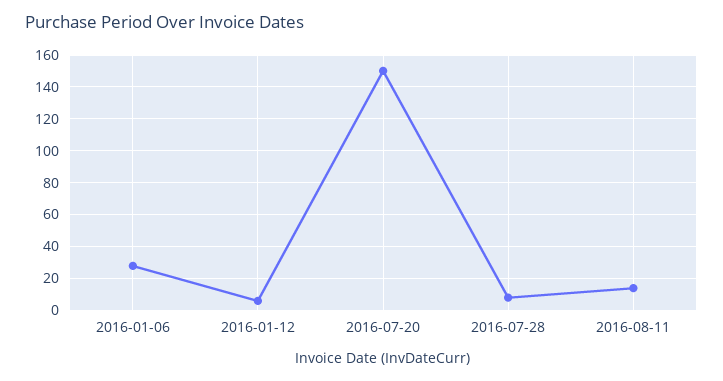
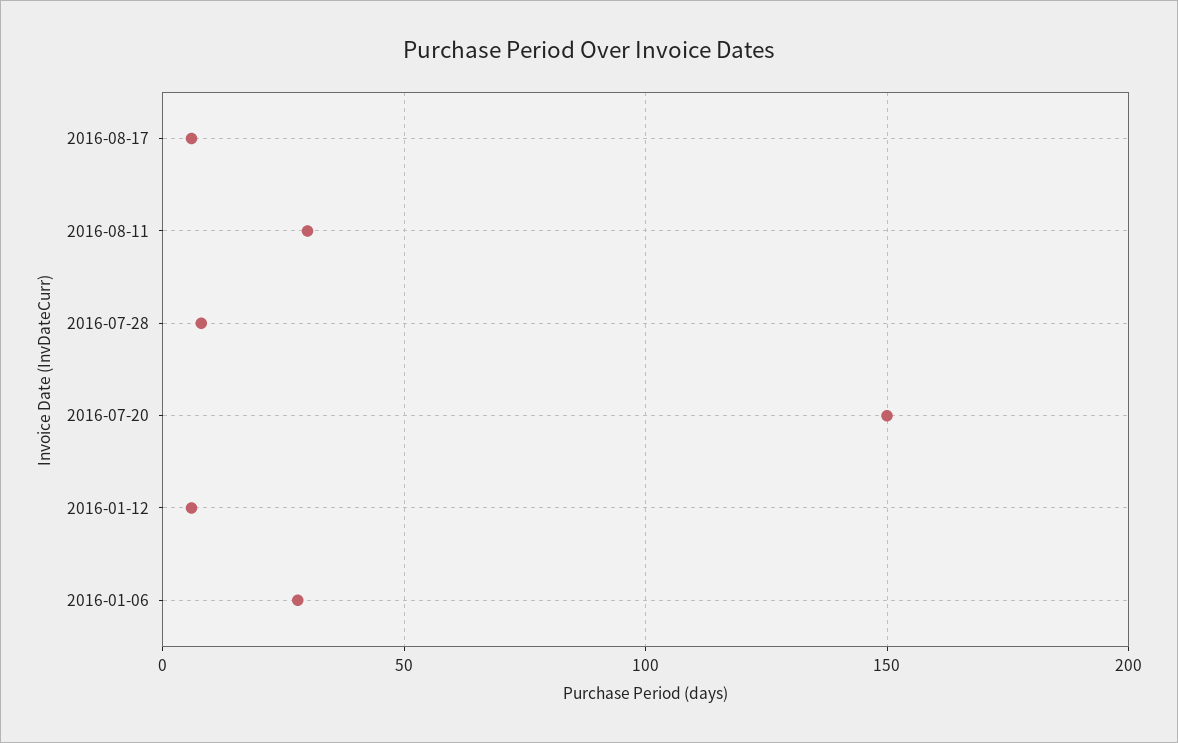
2016-08-11: 15 -> 30
2016-08-17: none -> 5

